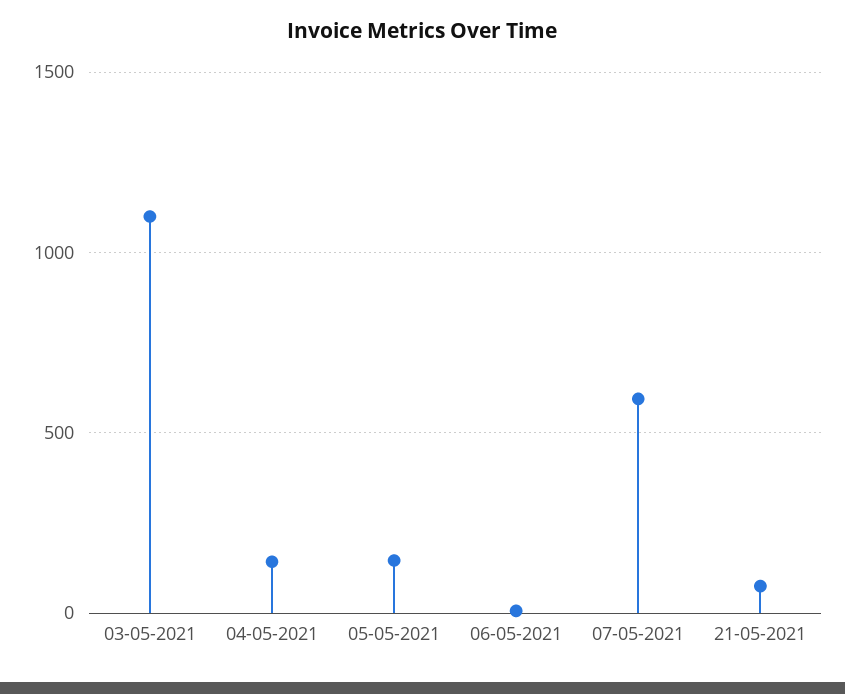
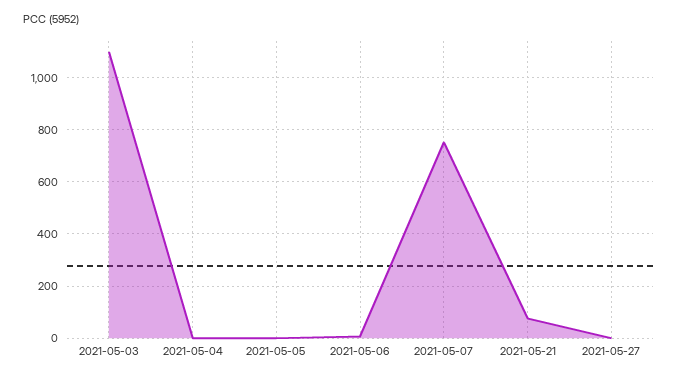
04-05-2021: 150 -> 0
05-05-2021: 150 -> 0
07-05-2021: 600 -> 750
2021-05-27: none -> 0

